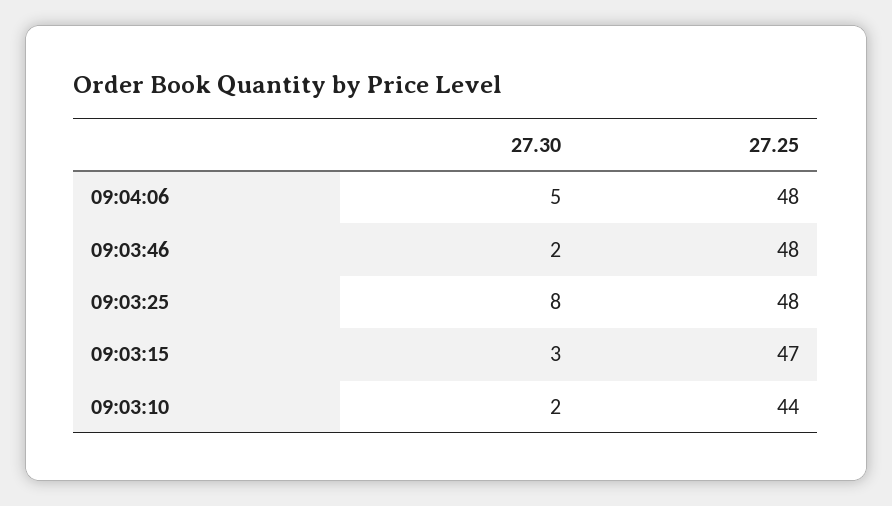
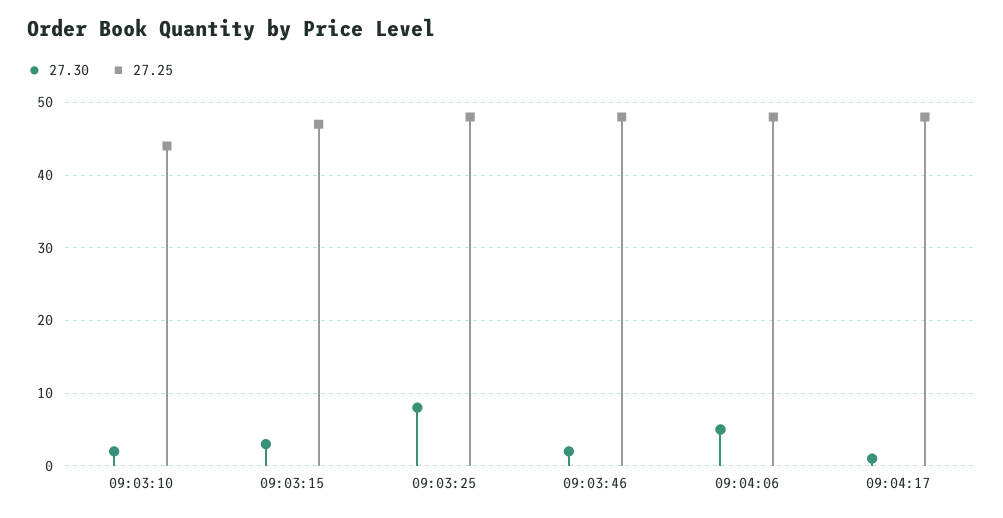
27.30, 09:04:17: none -> 1
27.25, 09:04:17: none -> 48

